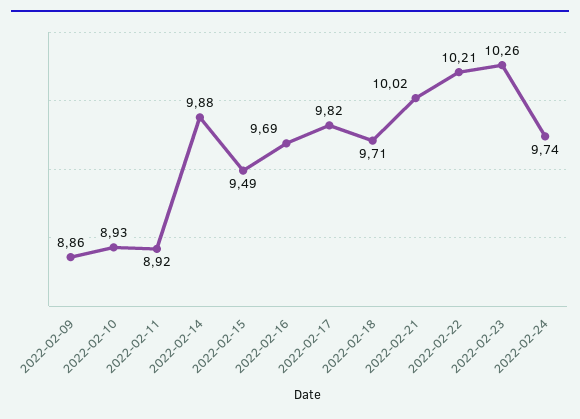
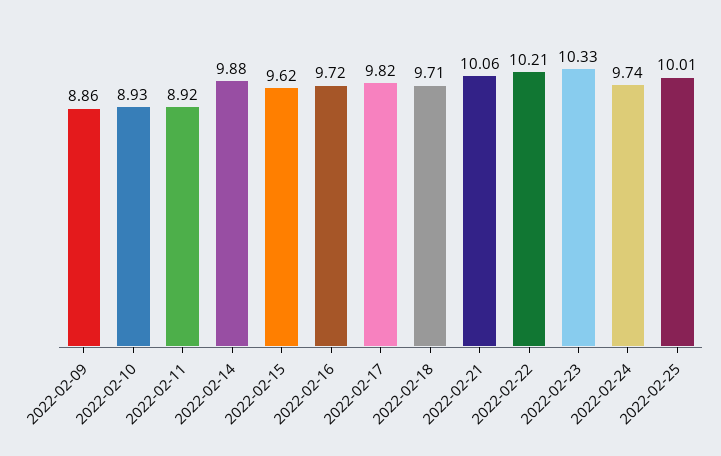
2022-02-15: 9.49 -> 9.62
2022-02-16: 9.69 -> 9.72
2022-02-21: 10.02 -> 10.06
2022-02-23: 10.26 -> 10.33
2022-02-25: none -> 10.01

